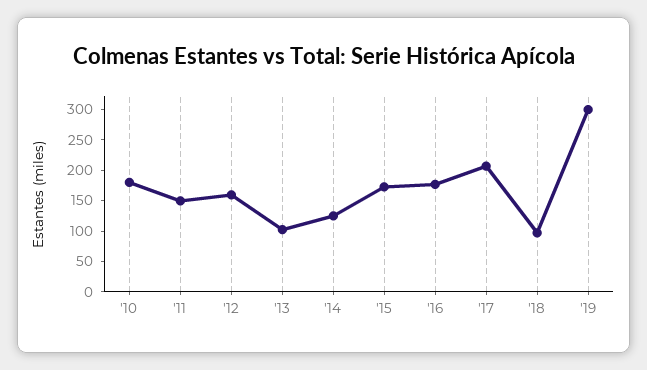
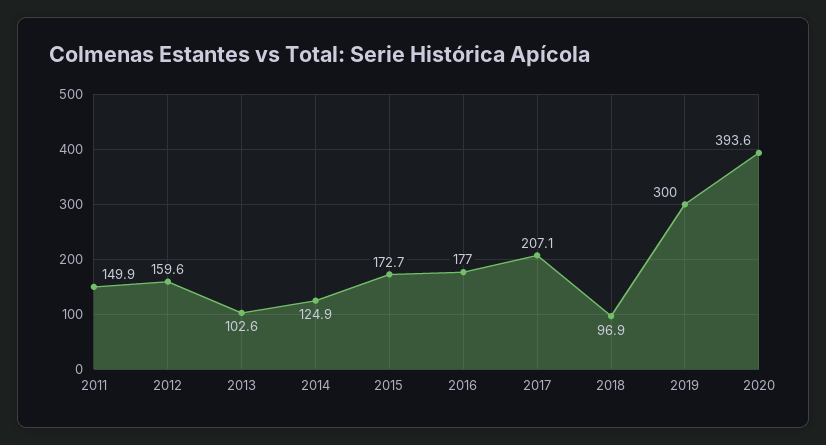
'10: 175 -> none
2020: none -> 393.6

